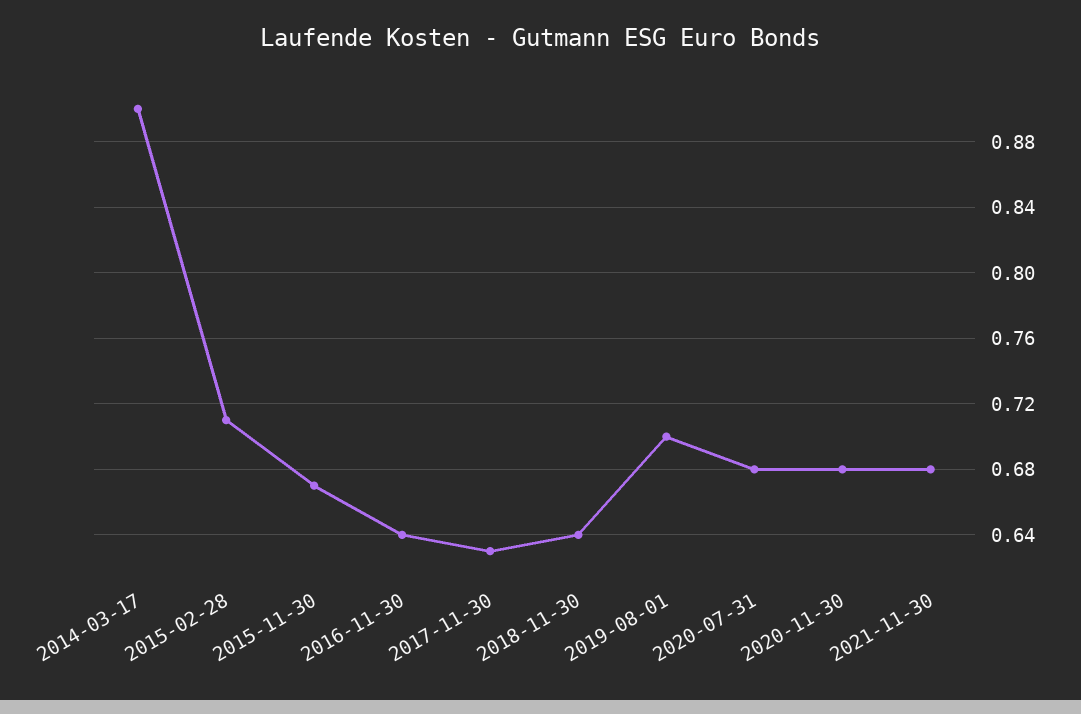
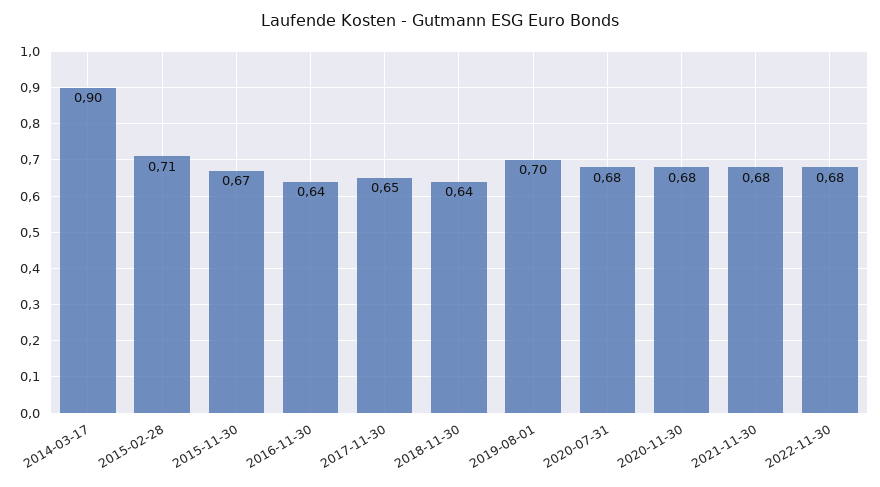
2017-11-30: 0.63 -> 0.65
2022-11-30: none -> 0.68

